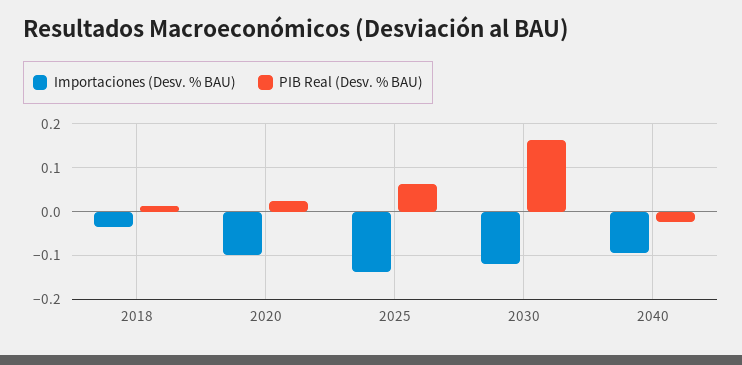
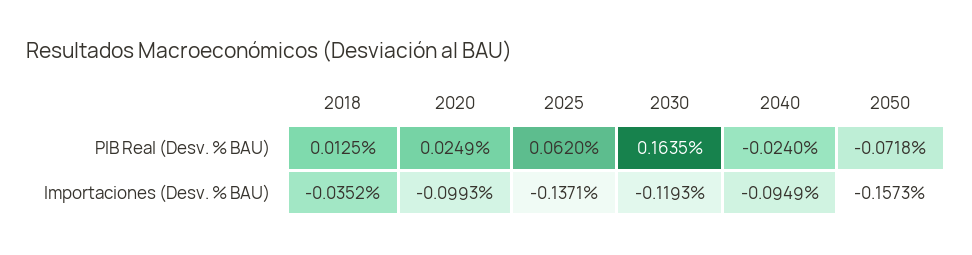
PIB Real (Desv. % BAU), 2050: none -> -0.0718
Importaciones (Desv. % BAU), 2050: none -> -0.1573

